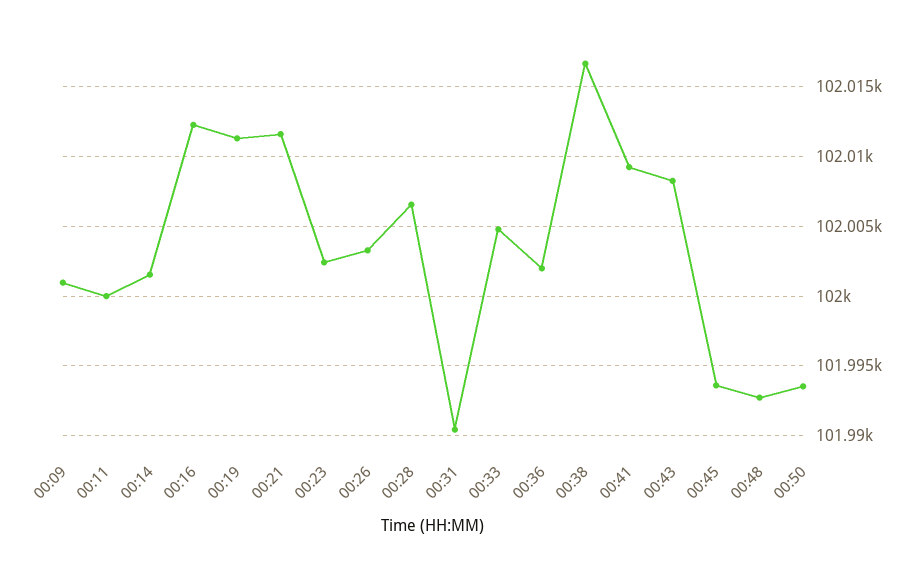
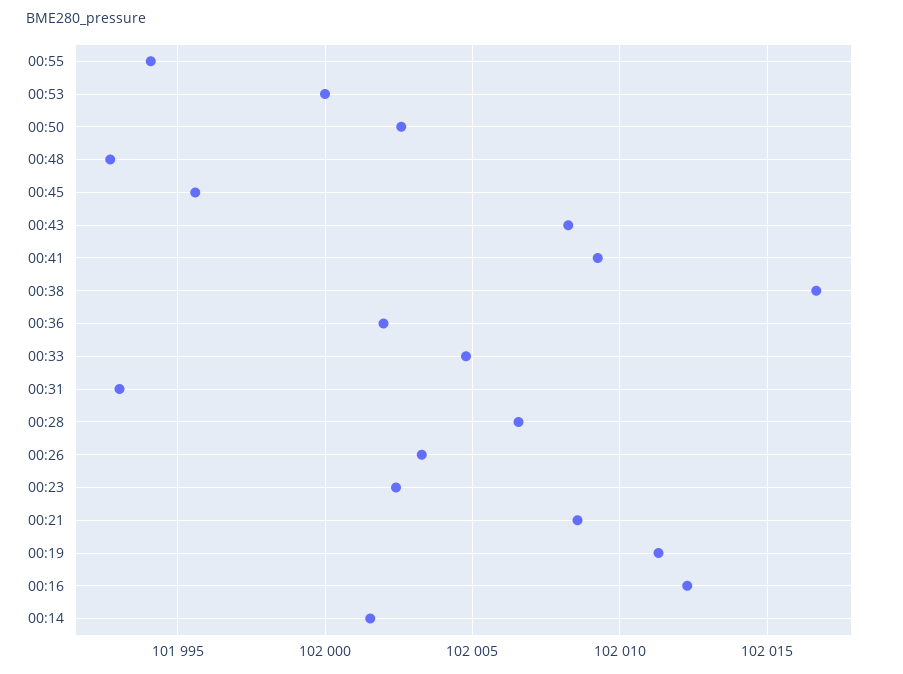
00:09: 102001 -> none
00:11: 102000 -> none
00:21: 102011.5 -> 102008.5
00:31: 101990.5 -> 101993
00:45: 101993.5 -> 101995.5
00:50: 101993.5 -> 102002.5
00:55: none -> 101994
00:53: none -> 102000

